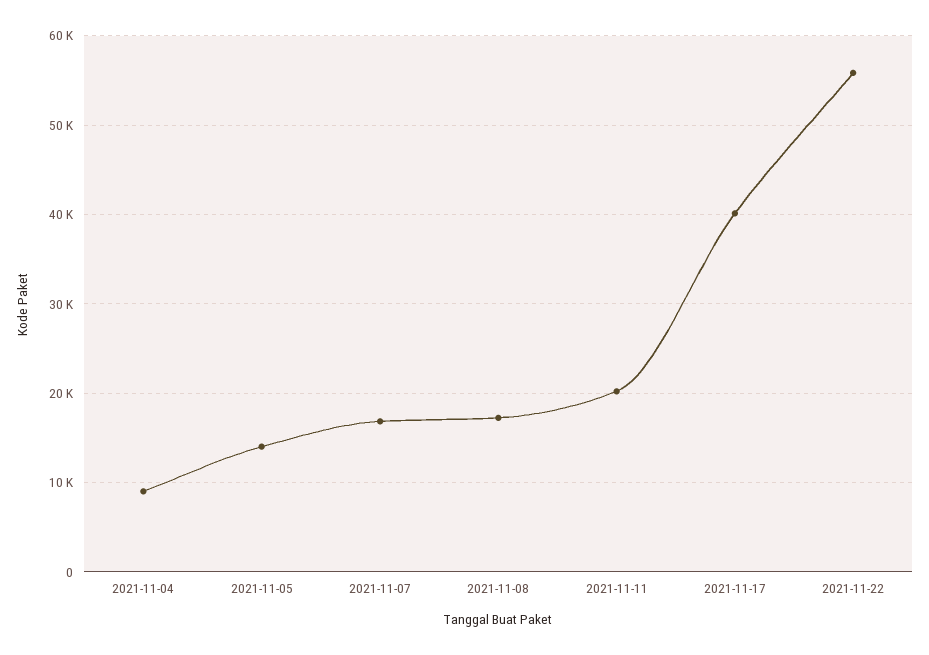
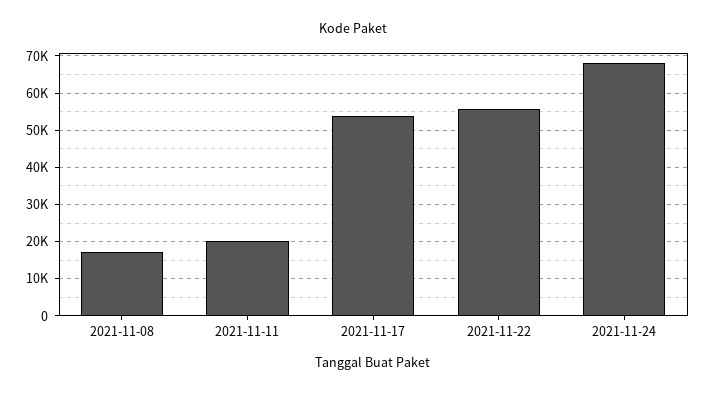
2021-11-04: 9000 -> none
2021-11-05: 14000 -> none
2021-11-07: 17000 -> none
2021-11-17: 40000 -> 54000
2021-11-24: none -> 68000

